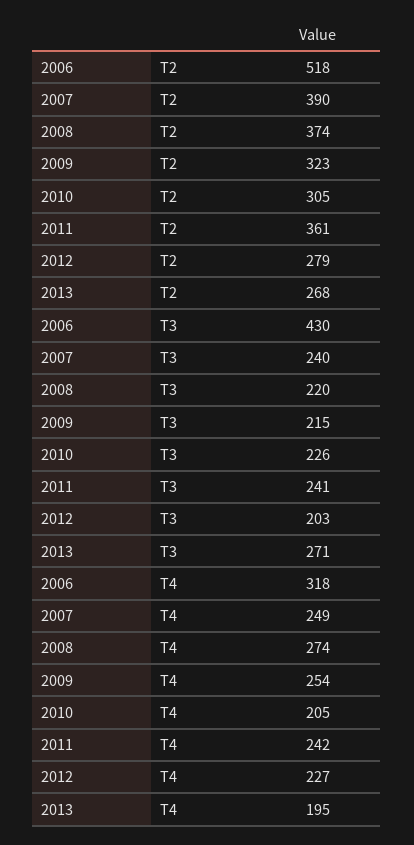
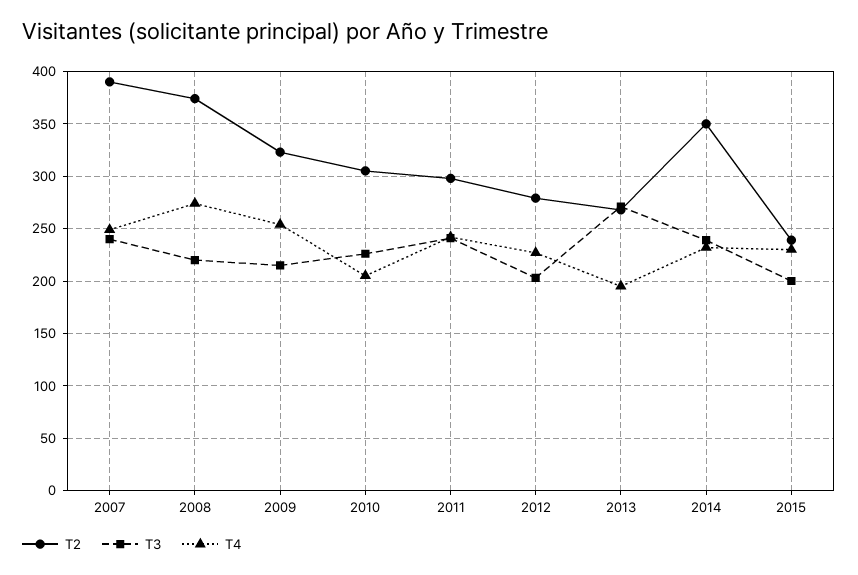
T2, 2006: 518 -> none
T2, 2011: 361 -> 300
T3, 2006: 430 -> none
T4, 2006: 318 -> none
T2, 2014: none -> 350
T3, 2014: none -> 240
T4, 2014: none -> 230
T2, 2015: none -> 240
T3, 2015: none -> 200
T4, 2015: none -> 230

